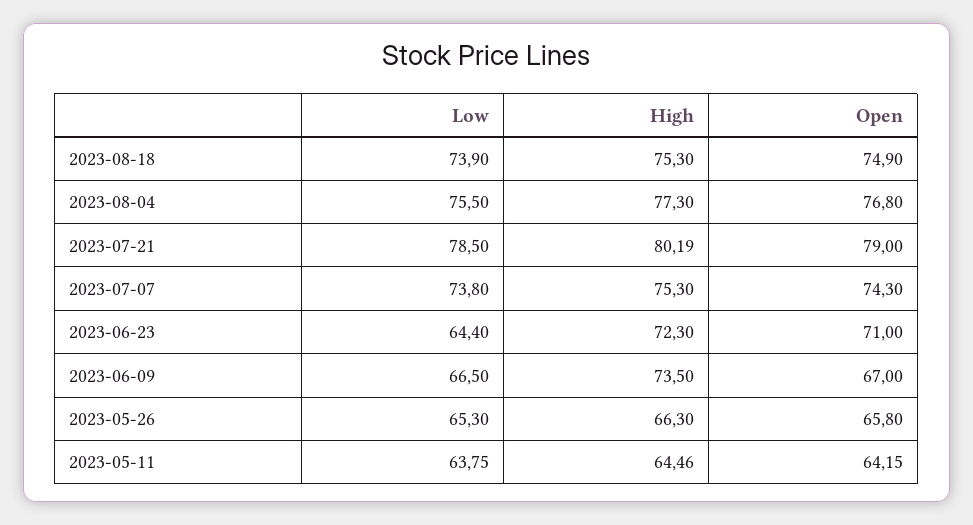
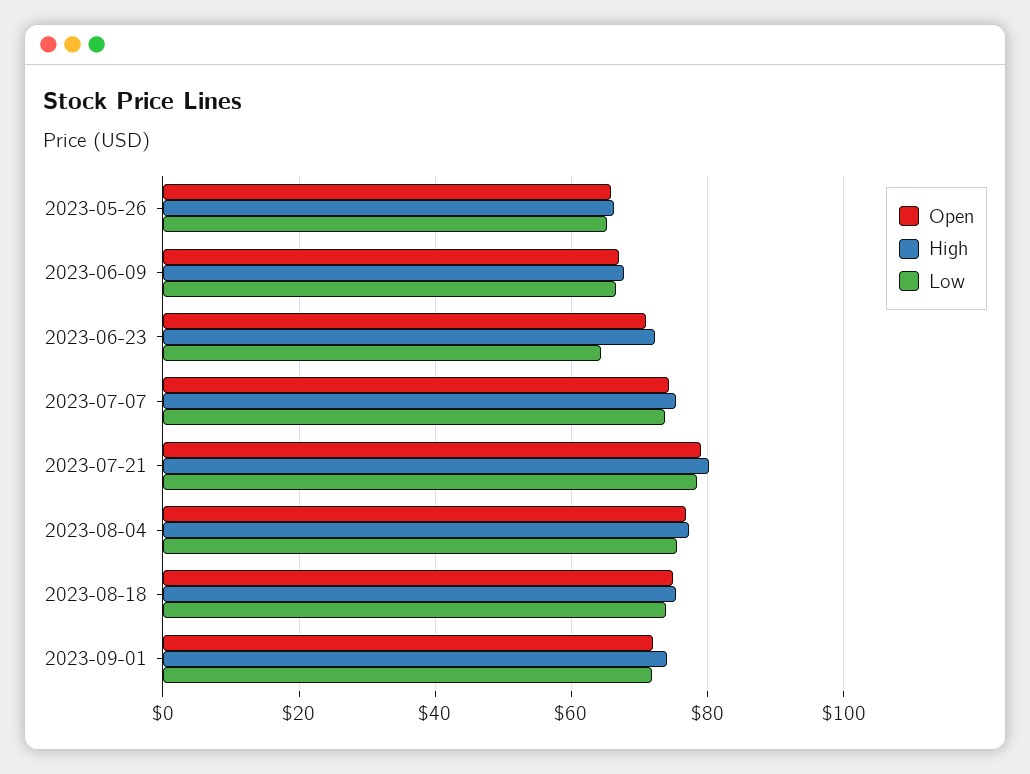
High, 2023-06-09: 73.5 -> 68
Low, 2023-05-11: 63.75 -> none
High, 2023-05-11: 64.46 -> none
Open, 2023-05-11: 64.15 -> none
Open, 2023-09-01: none -> 72
High, 2023-09-01: none -> 74
Low, 2023-09-01: none -> 72

